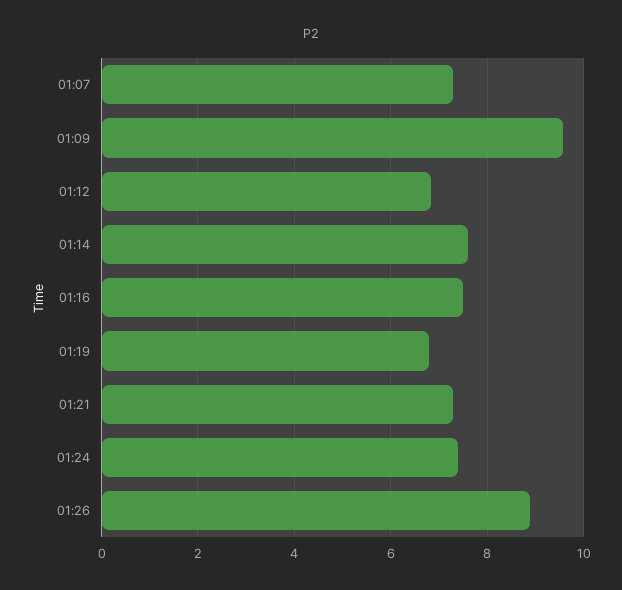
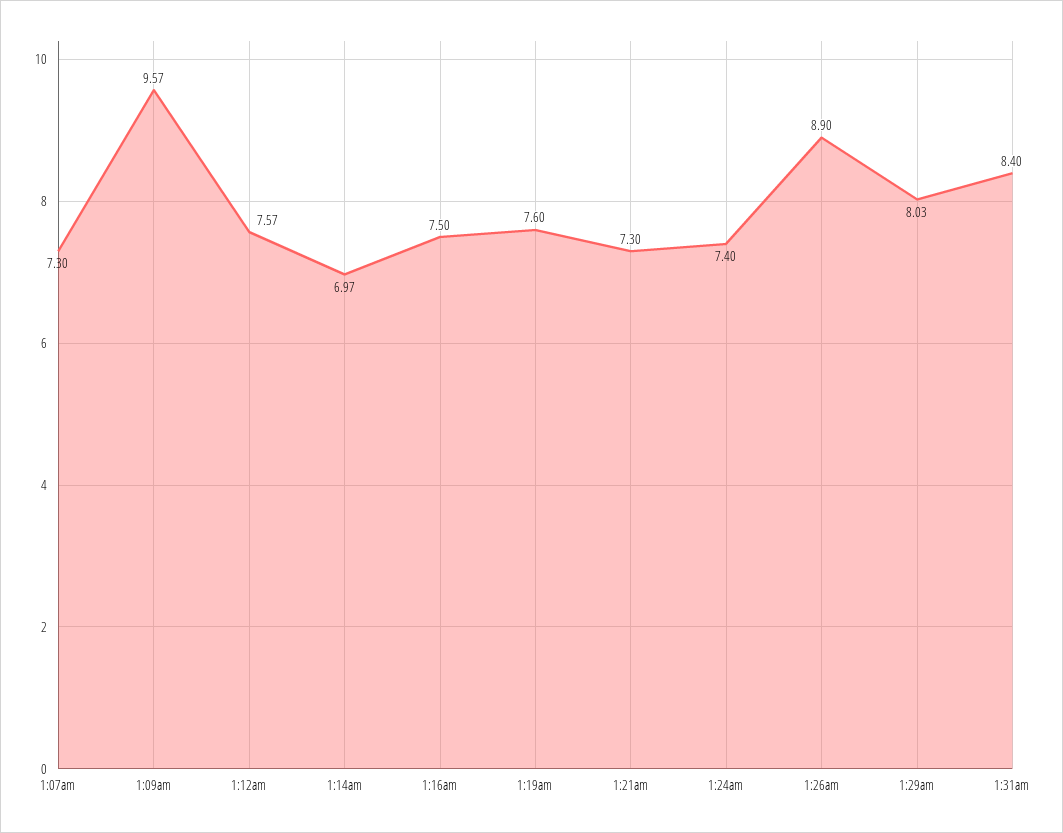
01:12: 6.8 -> 7.57
01:14: 7.6 -> 6.97
01:19: 6.8 -> 7.6
1:29am: none -> 8.03
1:31am: none -> 8.4

